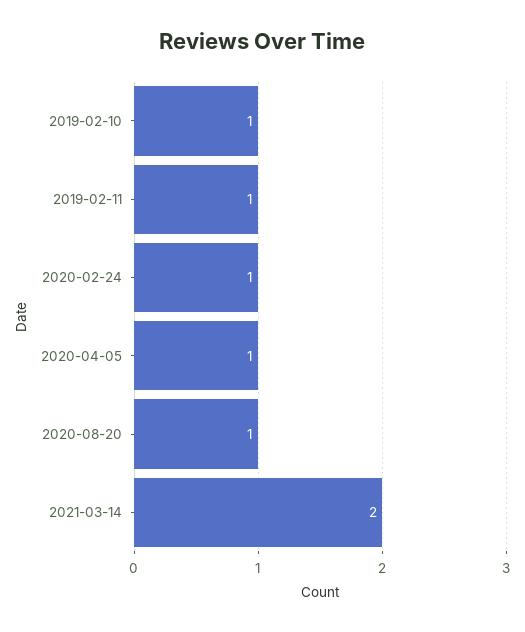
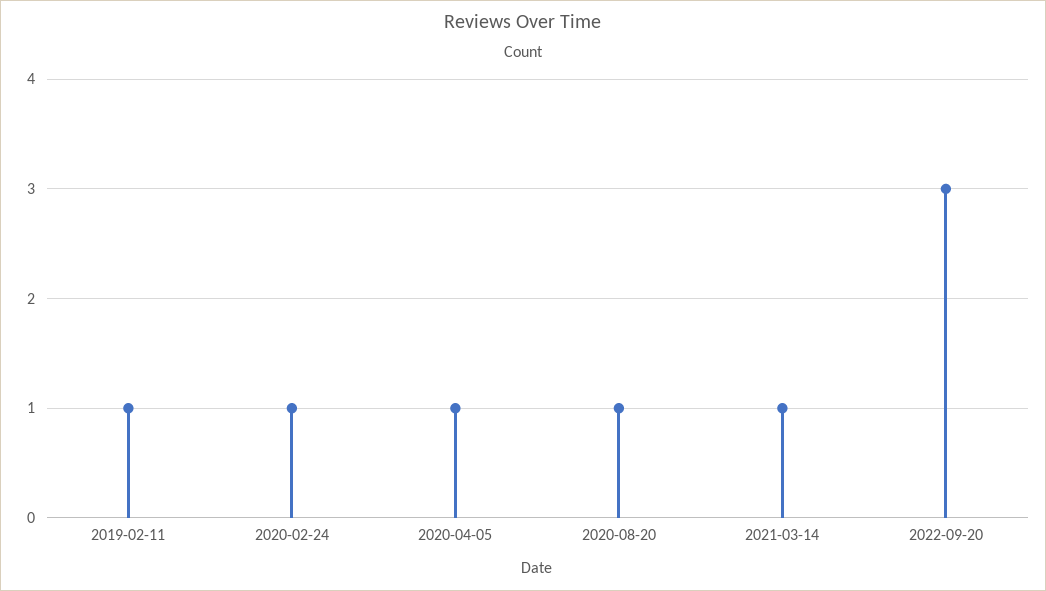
2019-02-10: 1 -> none
2021-03-14: 2 -> 1
2022-09-20: none -> 3

